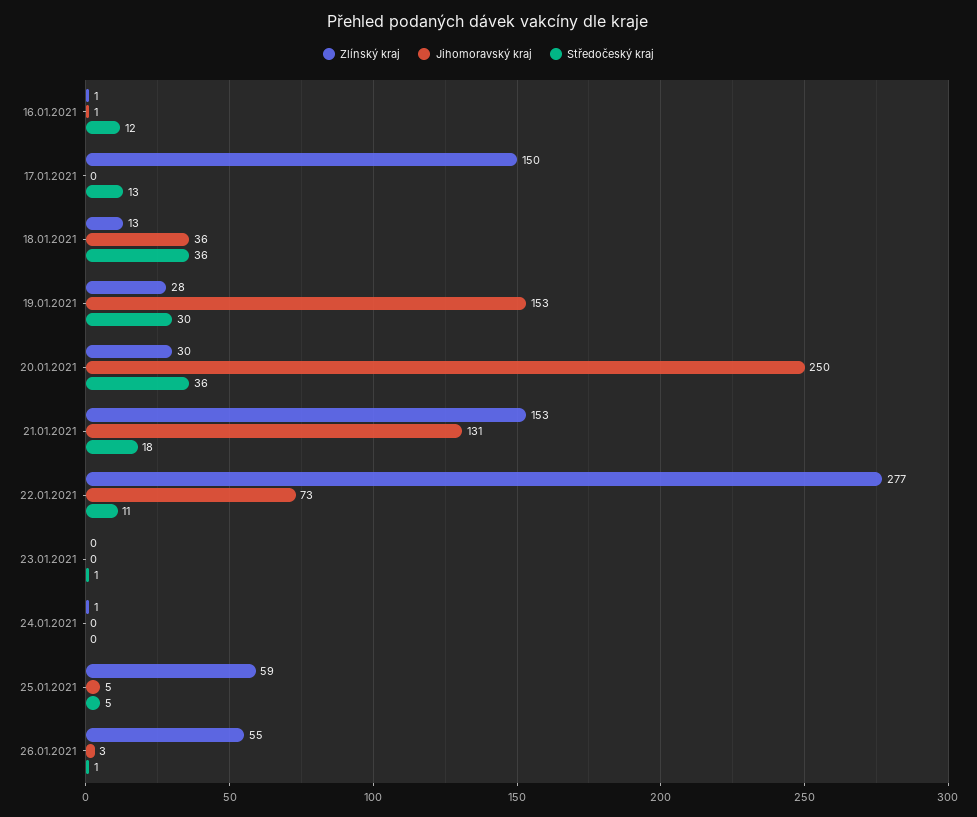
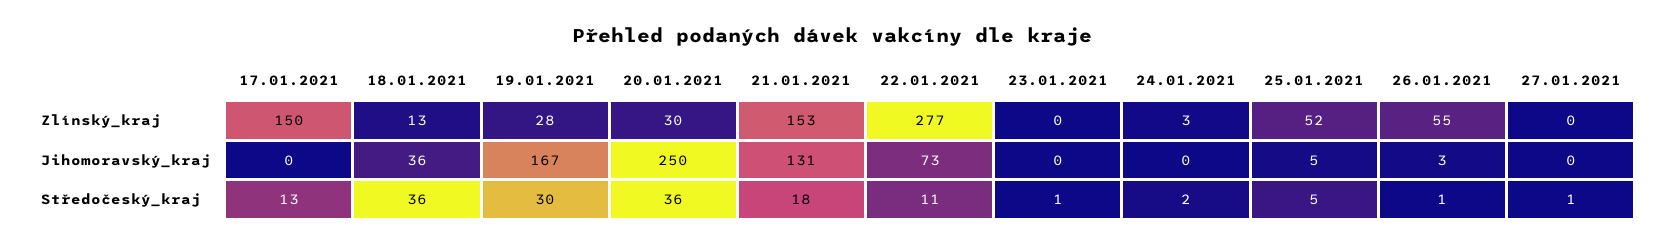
Zlínský kraj, 16.01.2021: 1 -> none
Jihomoravský kraj, 16.01.2021: 1 -> none
Středočeský kraj, 16.01.2021: 12 -> none
Jihomoravský kraj, 19.01.2021: 153 -> 167
Zlínský kraj, 24.01.2021: 1 -> 3
Středočeský kraj, 24.01.2021: 0 -> 2
Zlínský kraj, 25.01.2021: 59 -> 52
Zlínský kraj, 27.01.2021: none -> 0
Jihomoravský kraj, 27.01.2021: none -> 0
Středočeský kraj, 27.01.2021: none -> 1

